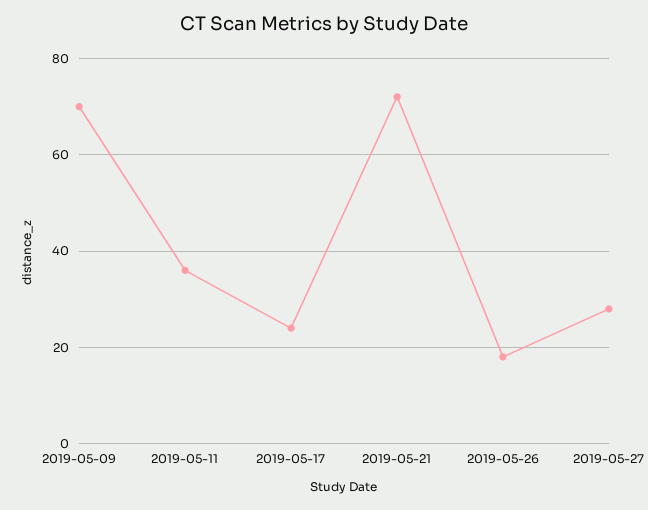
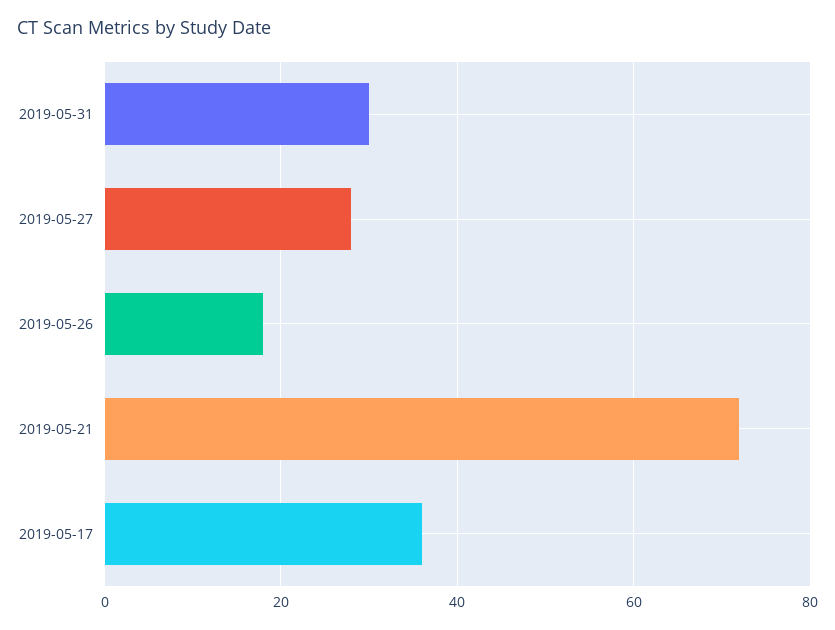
2019-05-09: 70 -> none
2019-05-11: 35 -> none
2019-05-17: 25 -> 35
2019-05-31: none -> 30

